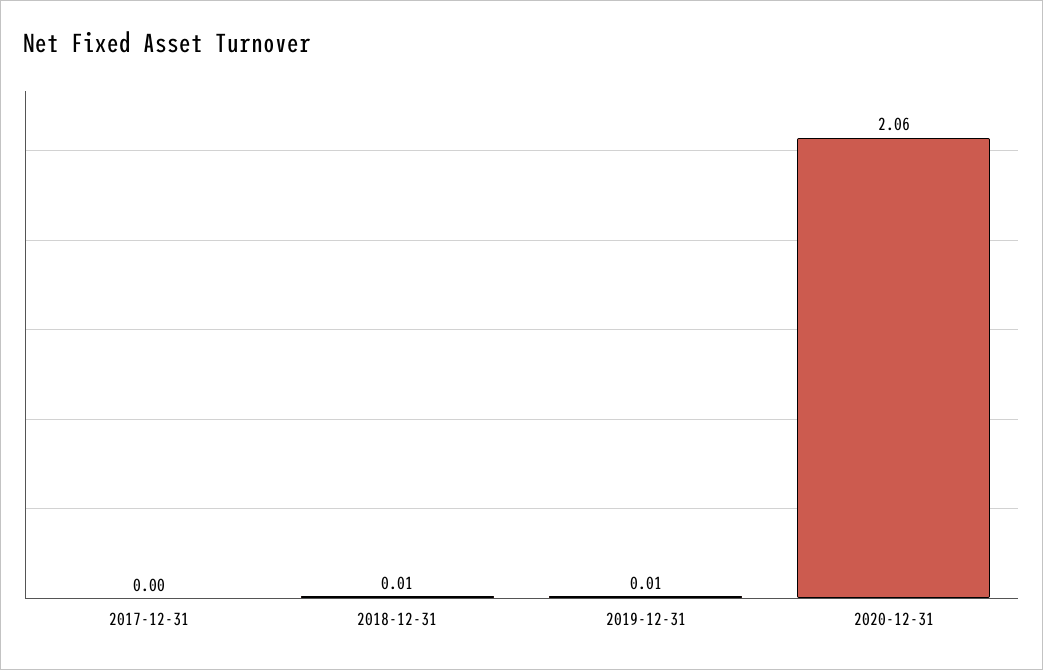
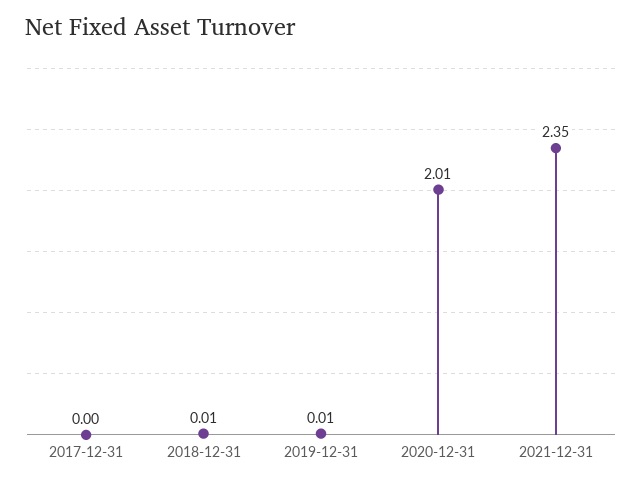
2020-12-31: 2.06 -> 2.01
2021-12-31: none -> 2.35

